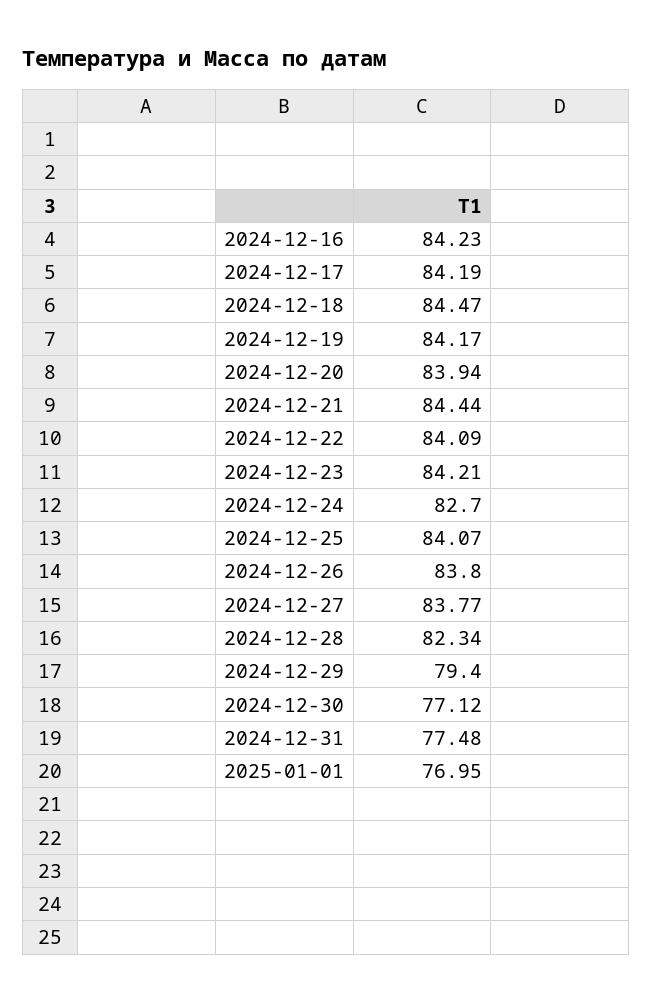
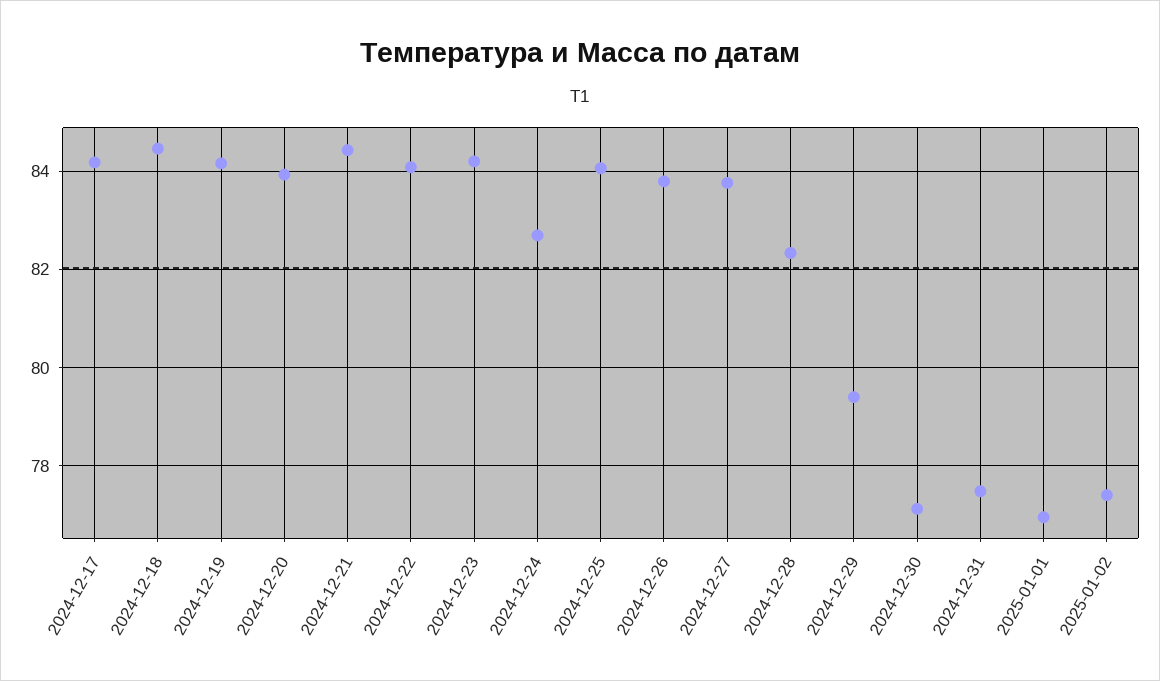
2024-12-16: 84.23 -> none
2025-01-02: none -> 77.4

